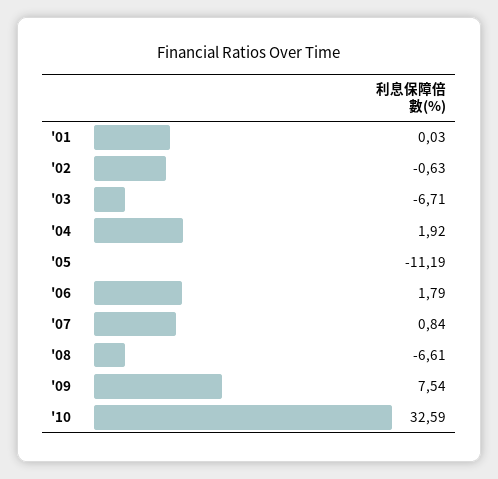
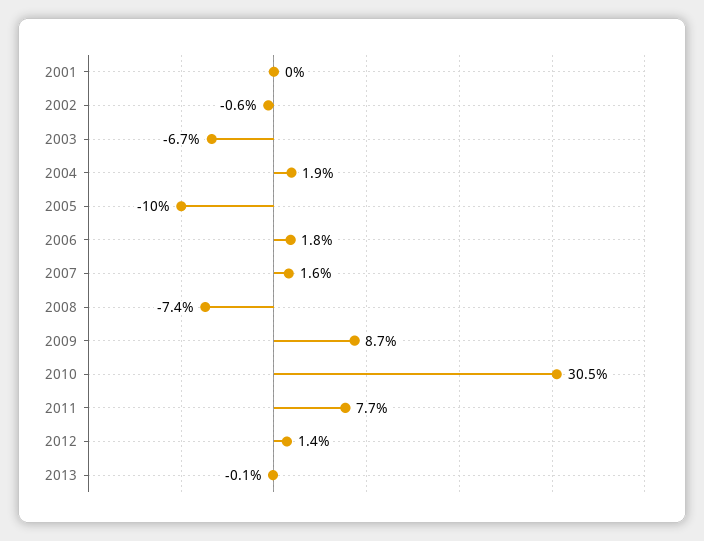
'05: -11.19 -> -10
'07: 0.84 -> 1.6
'08: -6.61 -> -7.4
'09: 7.54 -> 8.7
'10: 32.59 -> 30.5
2011: none -> 7.7
2012: none -> 1.4
2013: none -> -0.1

